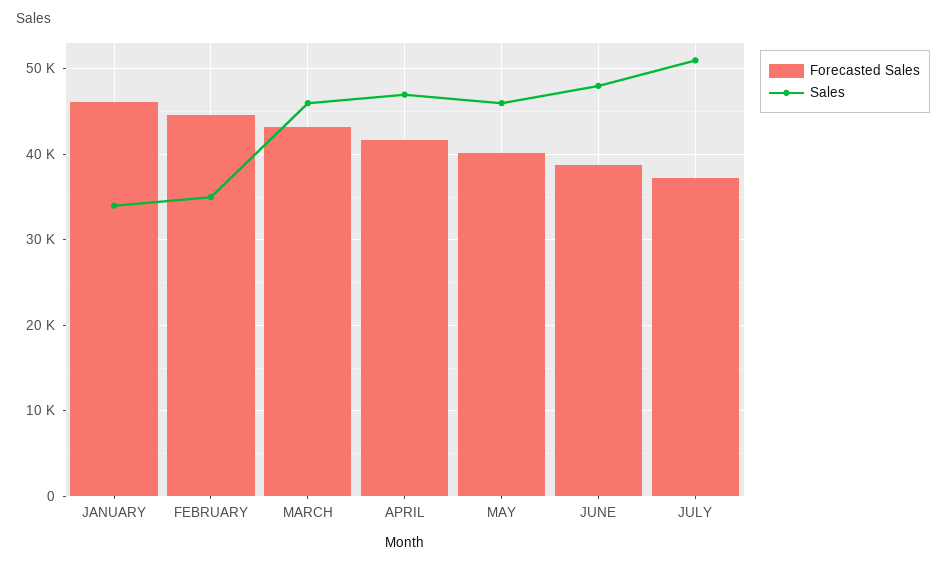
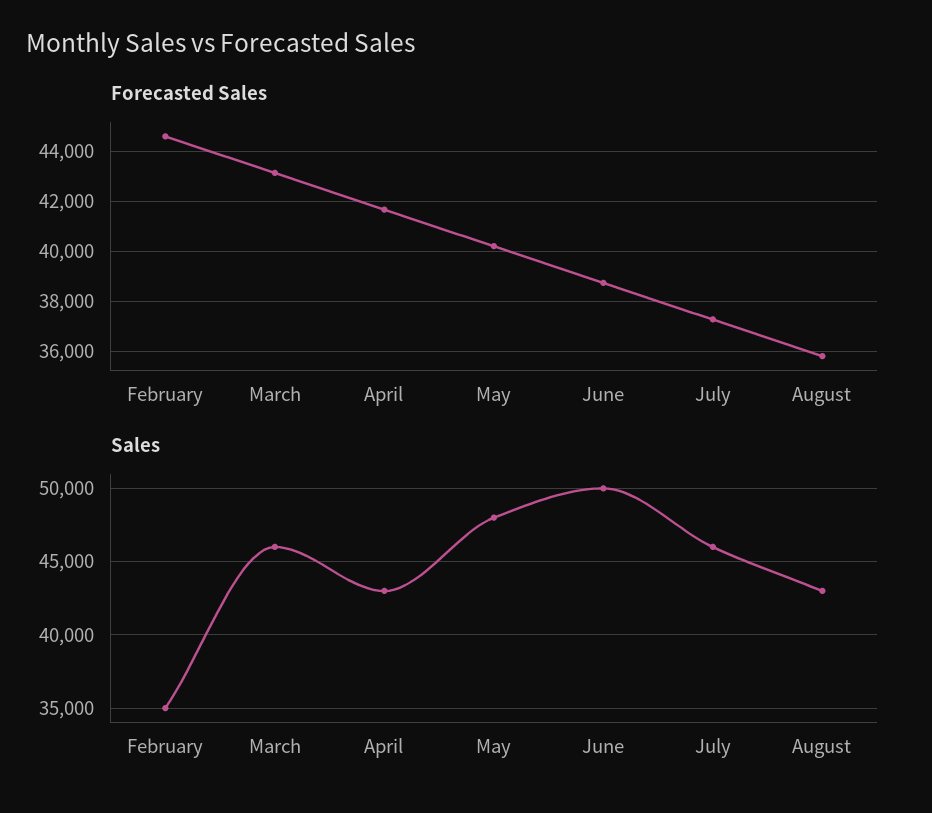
Forecasted Sales, JANUARY: 46000 -> none
Sales, JANUARY: 34000 -> none
Sales, APRIL: 47000 -> 43000
Sales, MAY: 46000 -> 48000
Sales, JUNE: 48000 -> 50000
Sales, JULY: 51000 -> 46000
Forecasted Sales, August: none -> 35750
Sales, August: none -> 43000

